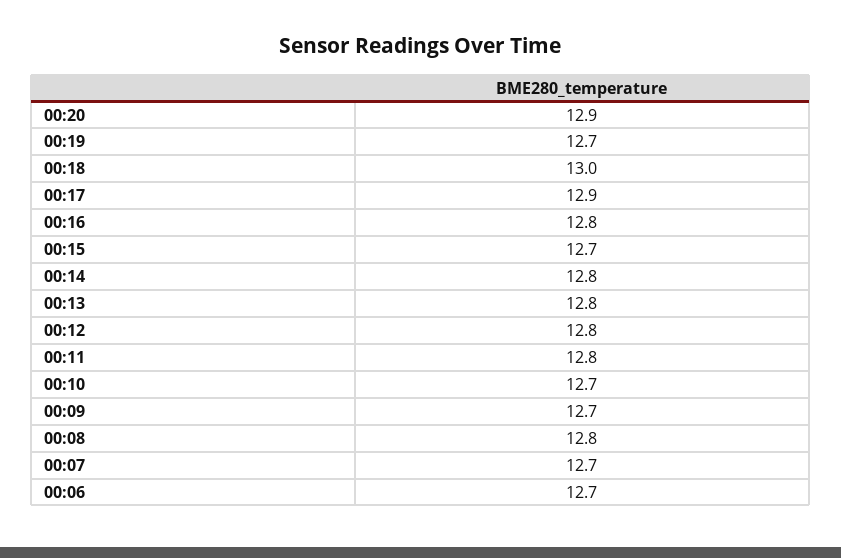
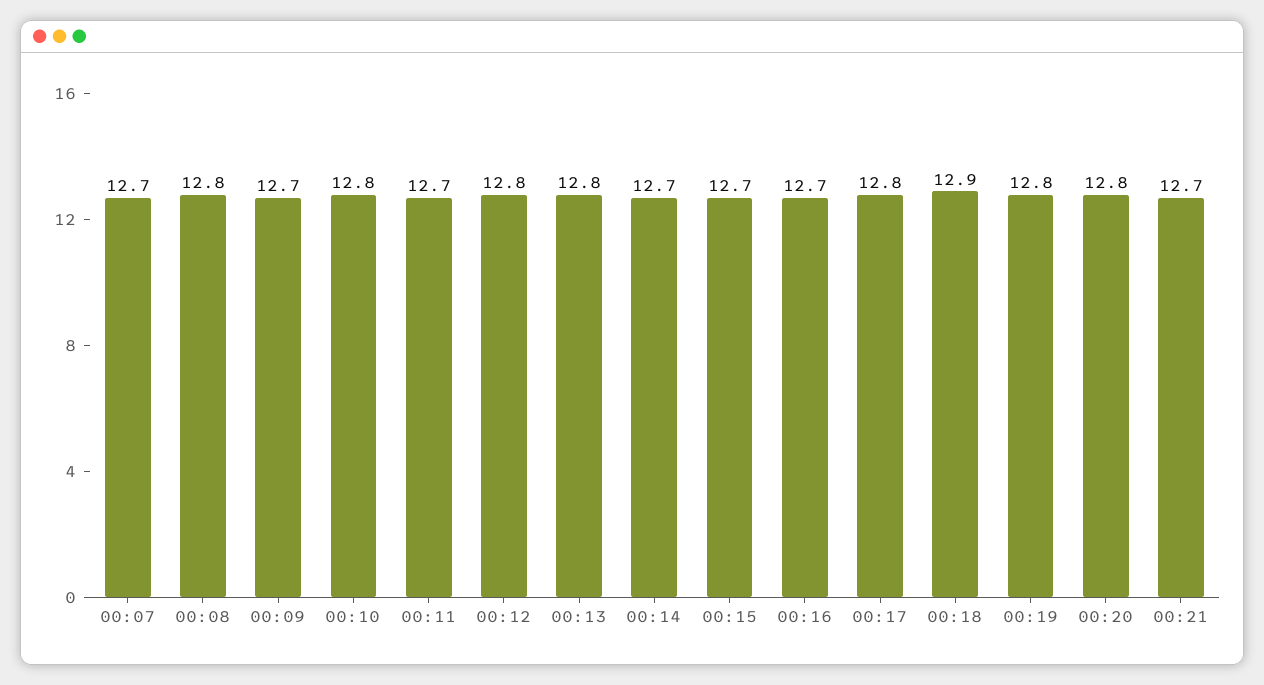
00:20: 12.9 -> 12.8
00:19: 12.7 -> 12.8
00:18: 13 -> 12.9
00:17: 12.9 -> 12.8
00:16: 12.8 -> 12.7
00:14: 12.8 -> 12.7
00:11: 12.8 -> 12.7
00:10: 12.7 -> 12.8
00:06: 12.7 -> none
00:21: none -> 12.7

